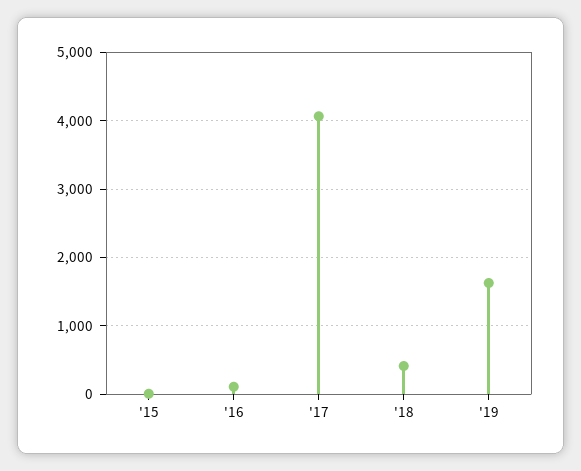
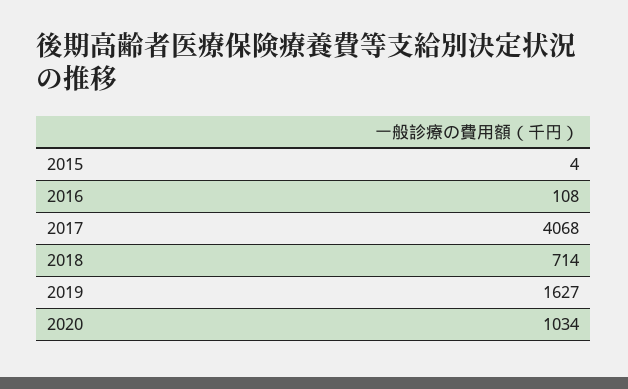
'18: 400 -> 714
2020: none -> 1034

